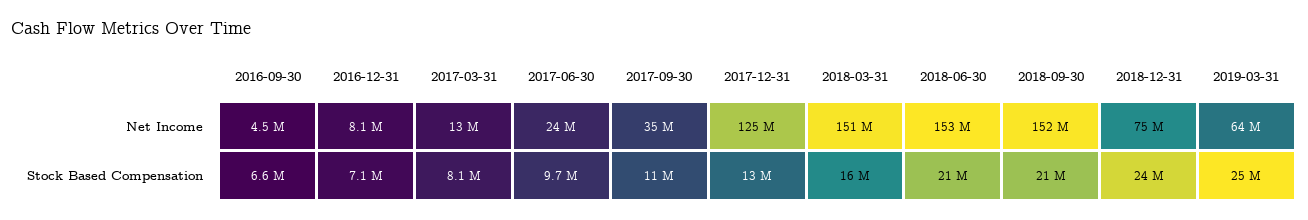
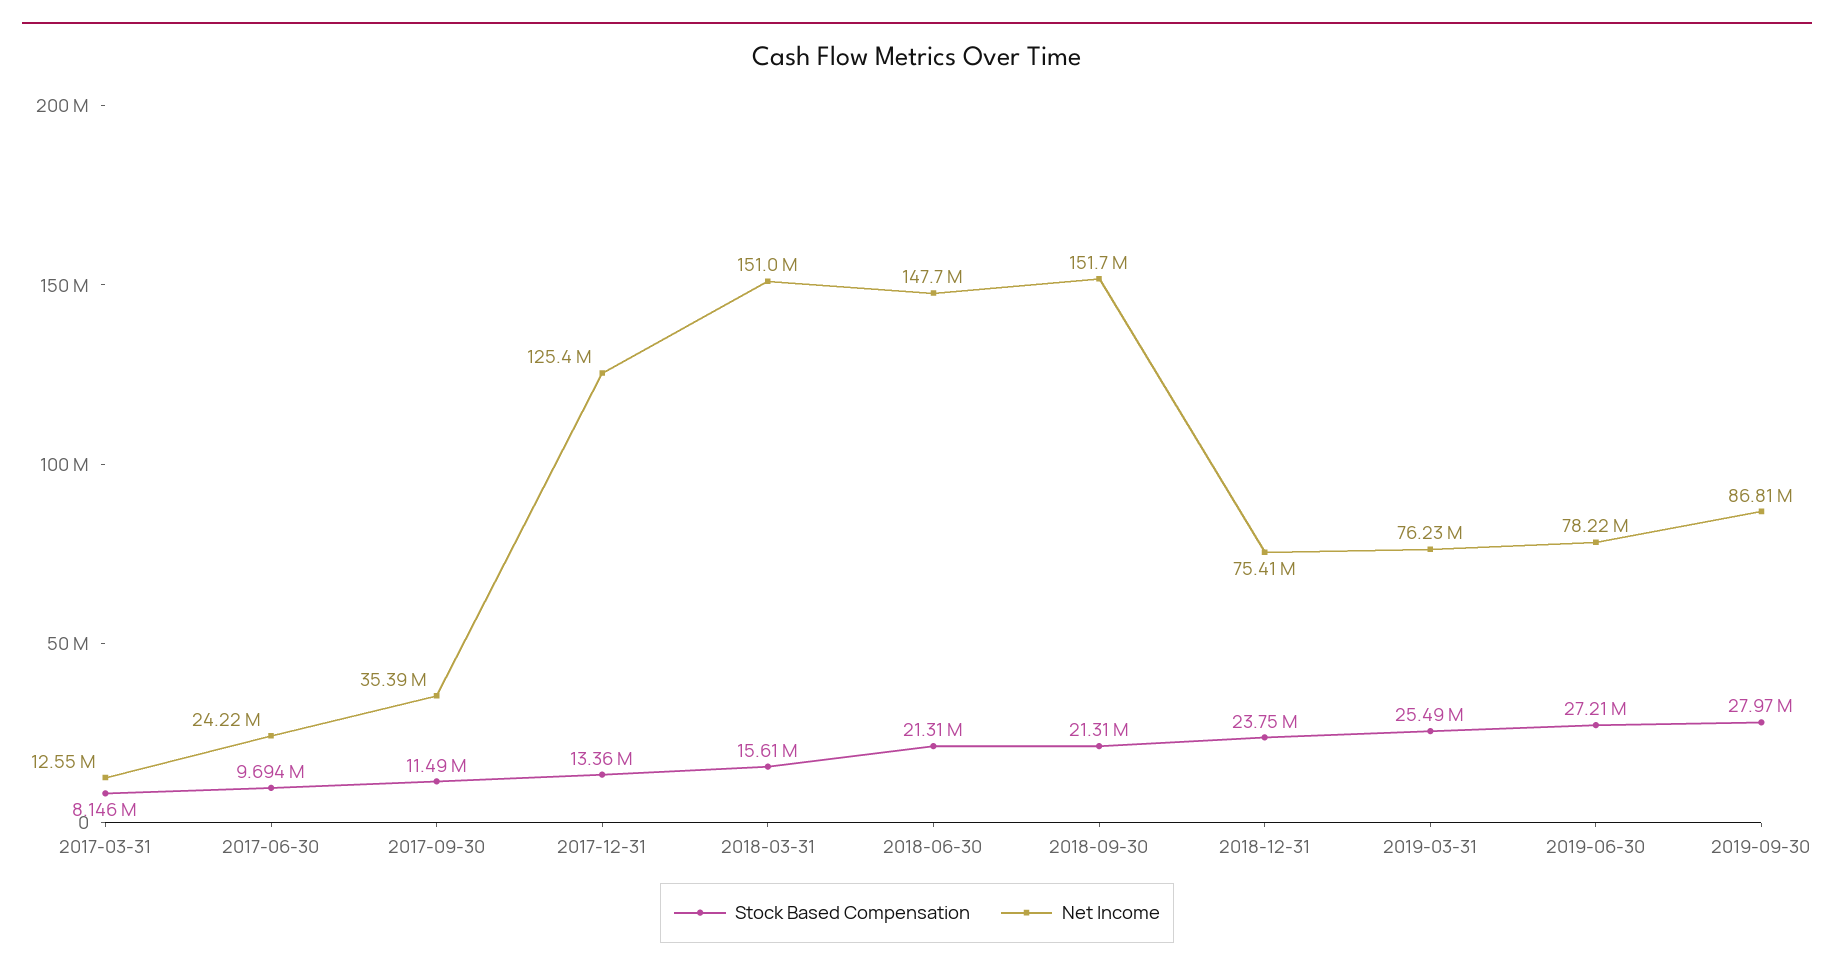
Net Income, 2016-09-30: 4500000 -> none
Net Income, 2016-12-31: 8100000 -> none
Net Income, 2018-06-30: 153000000 -> 147700000
Net Income, 2019-03-31: 64000000 -> 76230000
Stock Based Compensation, 2016-09-30: 6600000 -> none
Stock Based Compensation, 2016-12-31: 7100000 -> none
Stock Based Compensation, 2019-06-30: none -> 27210000
Net Income, 2019-06-30: none -> 78220000
Stock Based Compensation, 2019-09-30: none -> 27970000
Net Income, 2019-09-30: none -> 86810000

